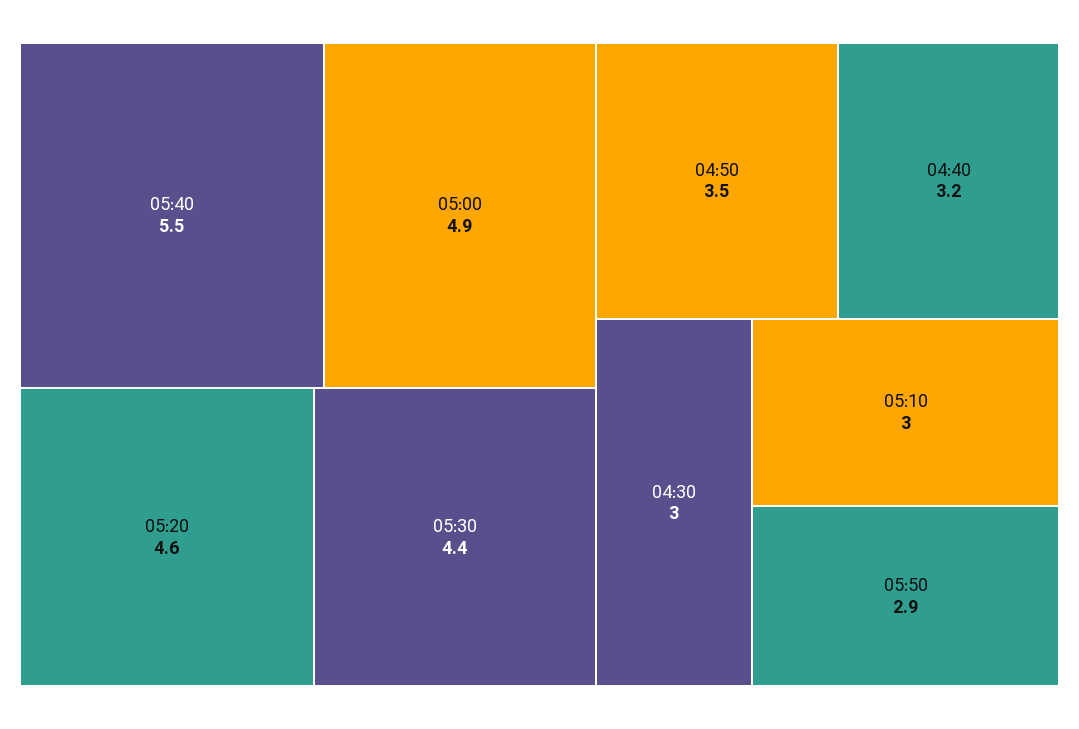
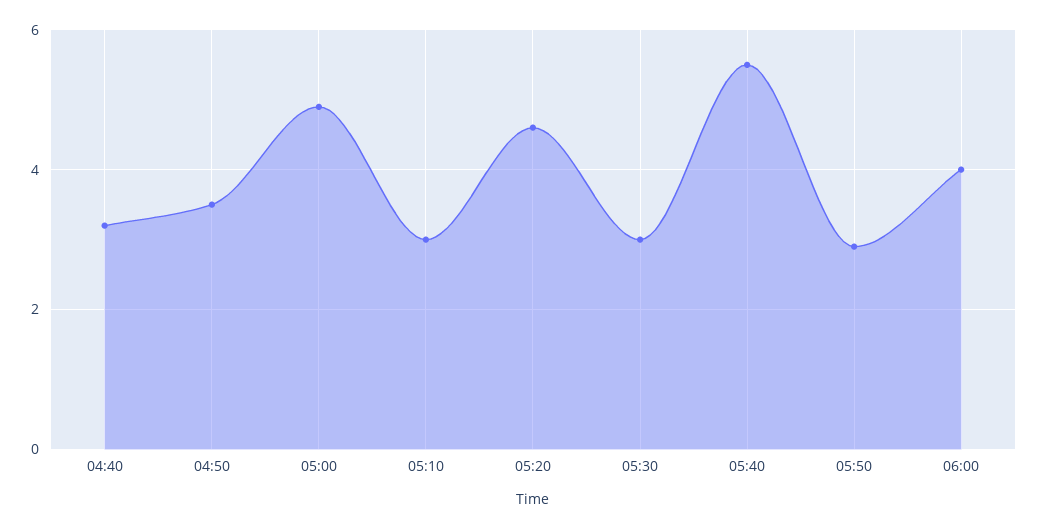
05:30: 4.4 -> 3
04:30: 3 -> none
06:00: none -> 4

